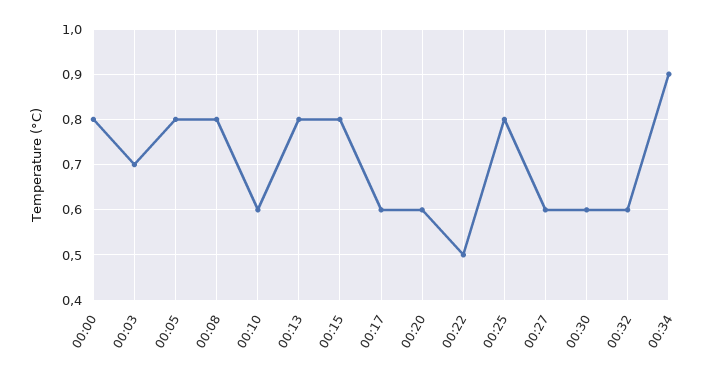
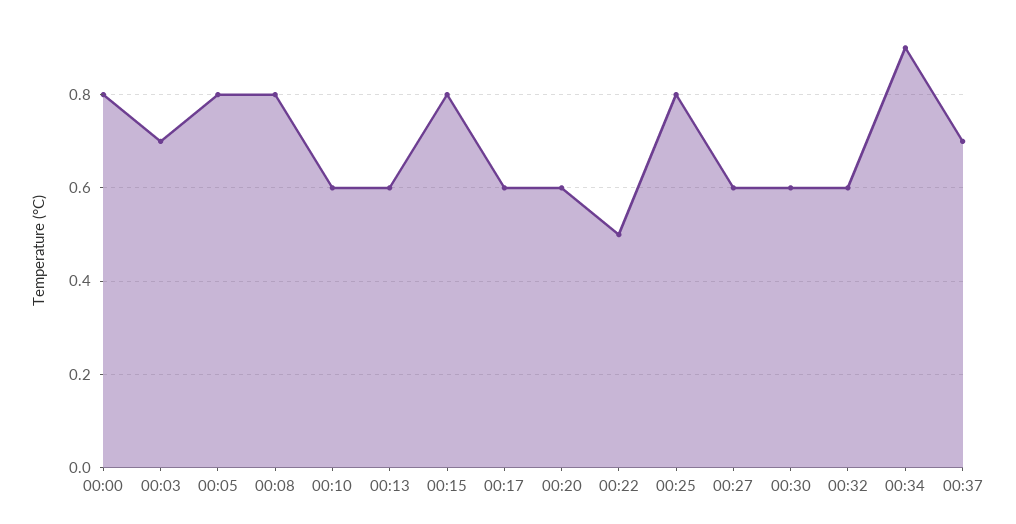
00:13: 0.8 -> 0.6
00:37: none -> 0.7

